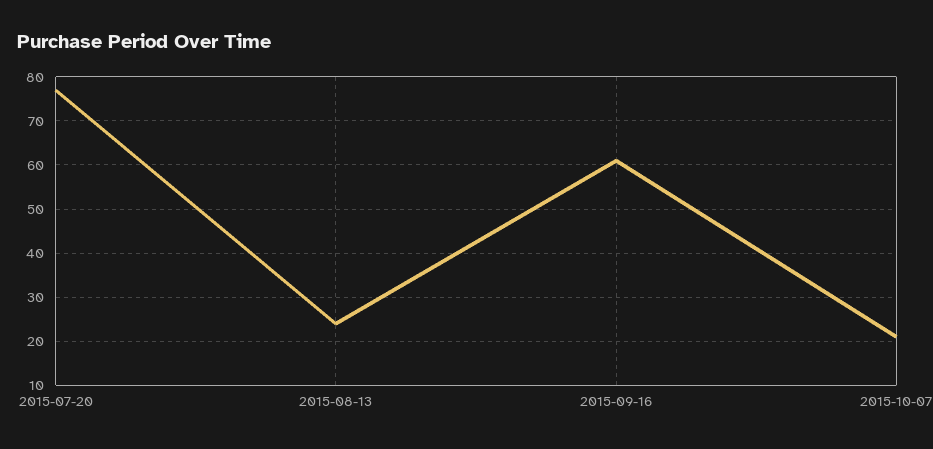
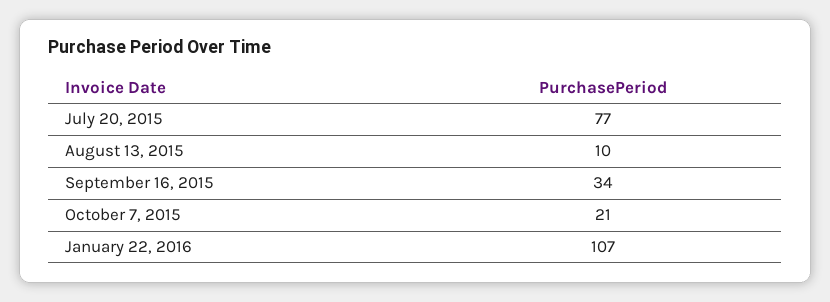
2015-08-13: 25 -> 10
2015-09-16: 60 -> 34
January 22, 2016: none -> 107

